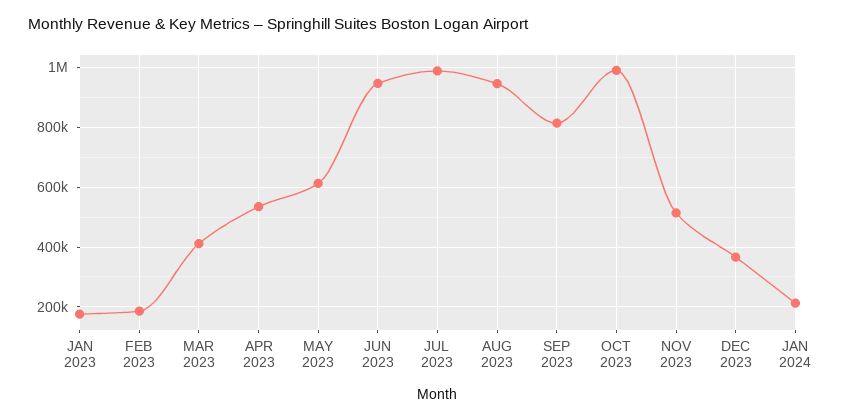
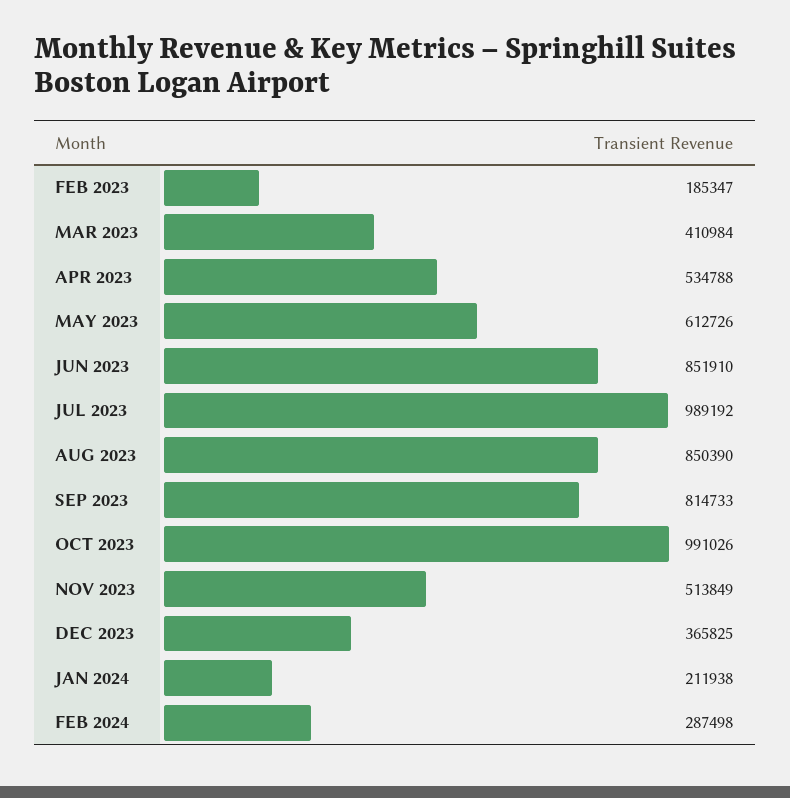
JAN 2023: 175000 -> none
JUN 2023: 950000 -> 851910
AUG 2023: 950000 -> 850390
FEB 2024: none -> 287498

